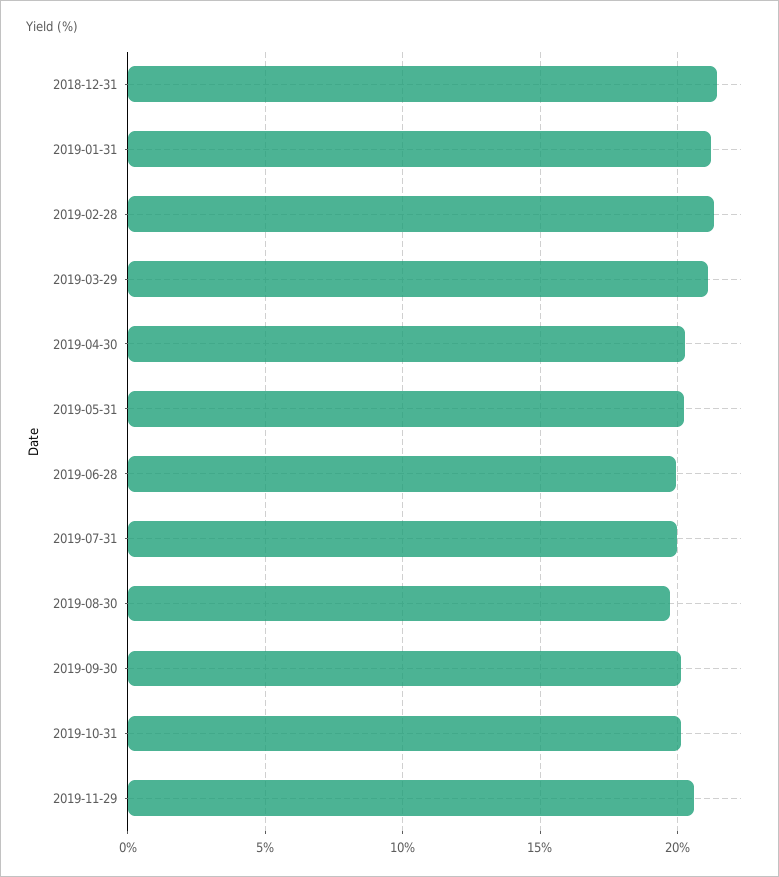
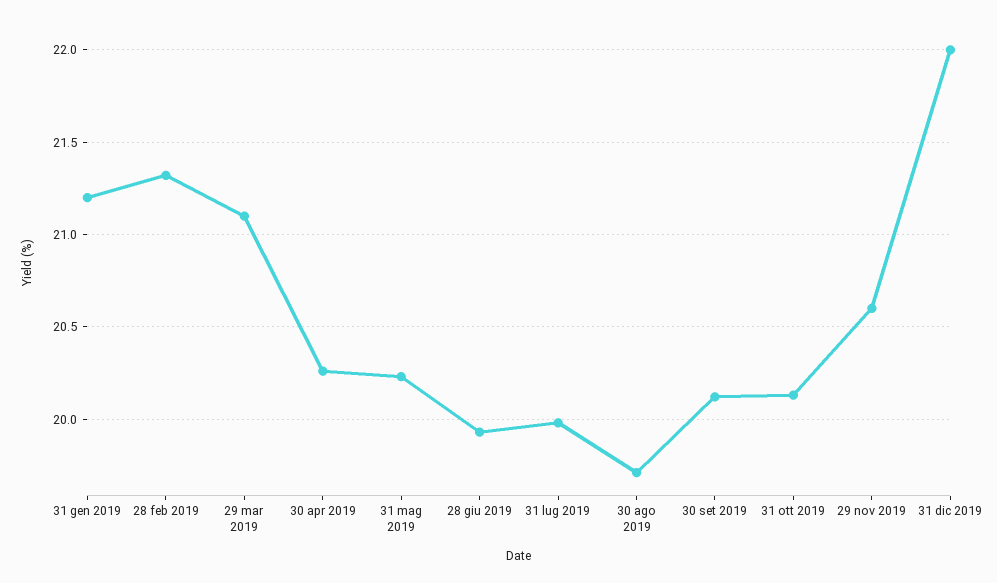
2018-12-31: 21.5 -> none
31 dic 2019: none -> 22

